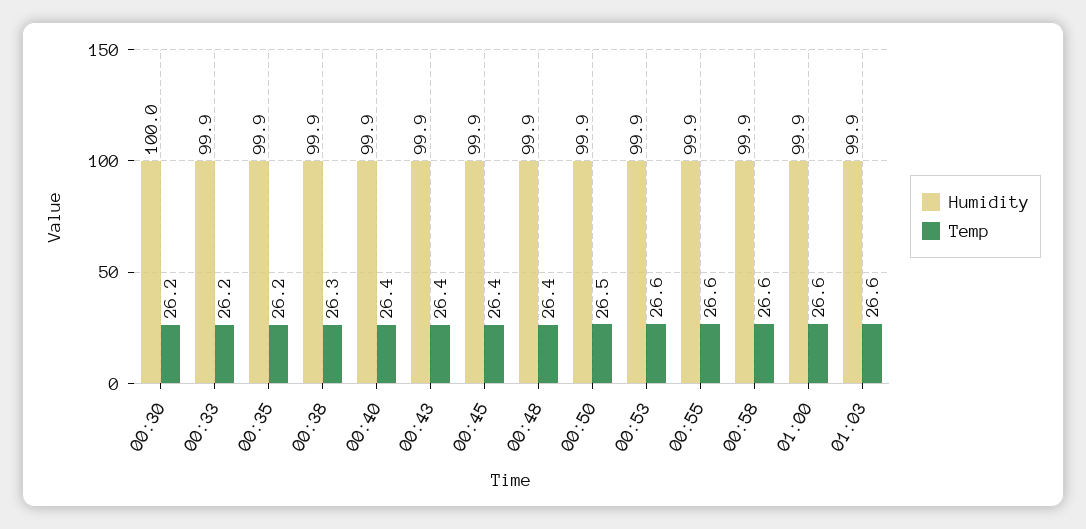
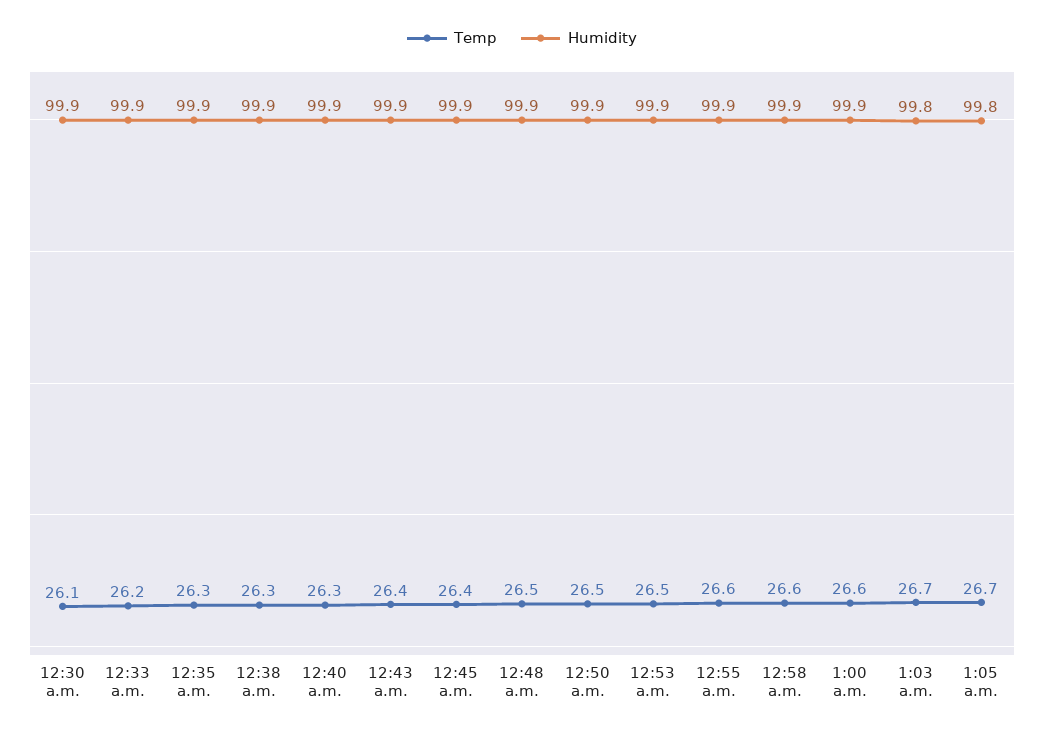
Humidity, 00:30: 100 -> 99.9
Temp, 00:30: 26.2 -> 26.1
Temp, 00:35: 26.2 -> 26.3
Temp, 00:40: 26.4 -> 26.3
Temp, 00:48: 26.4 -> 26.5
Temp, 00:53: 26.6 -> 26.5
Humidity, 01:03: 99.9 -> 99.8
Temp, 01:03: 26.6 -> 26.7
Temp, 1:05 a.m.: none -> 26.7
Humidity, 1:05 a.m.: none -> 99.8

